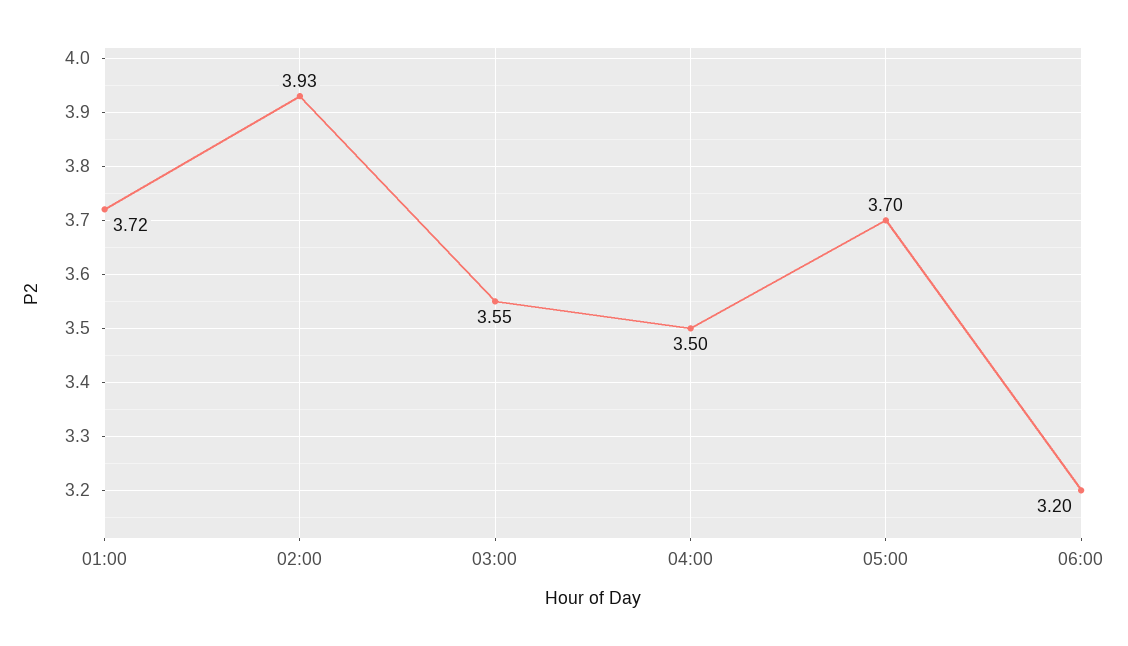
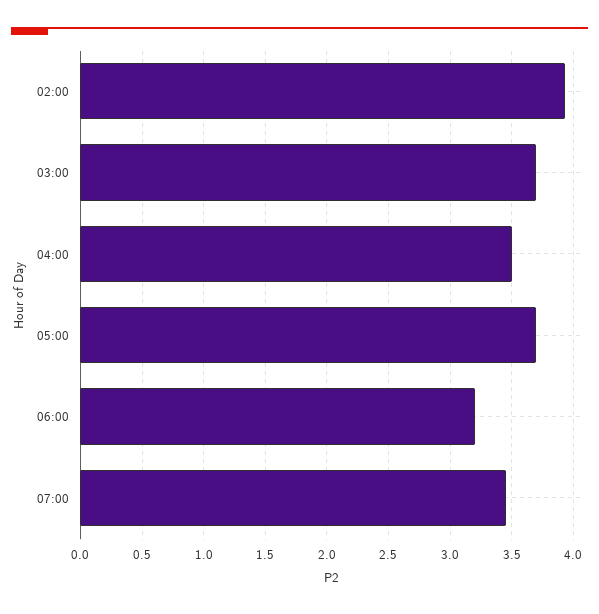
01:00: 3.72 -> none
03:00: 3.55 -> 3.7
07:00: none -> 3.45

